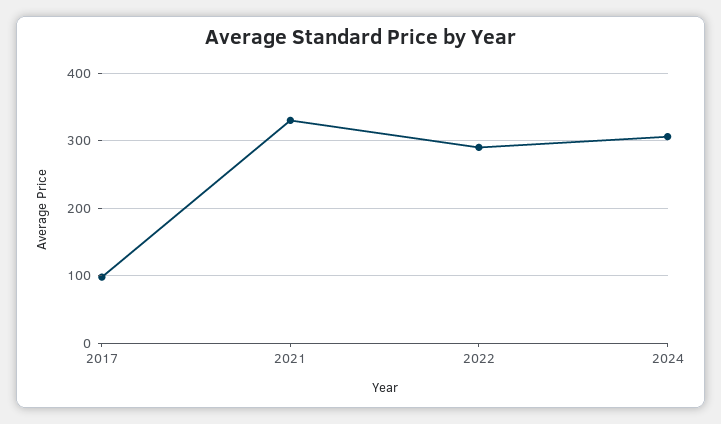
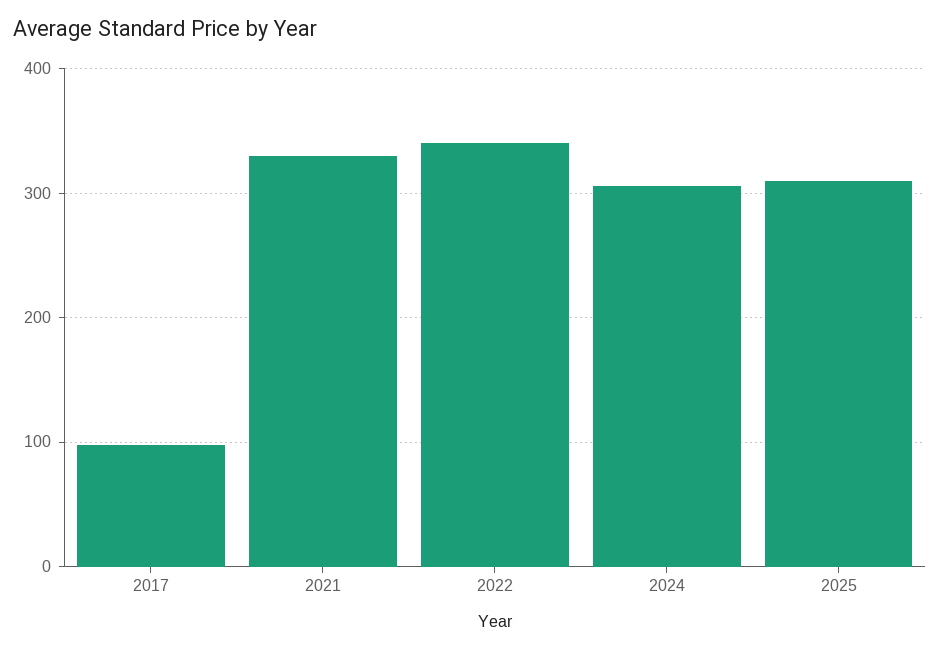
2022: 290 -> 340
2025: none -> 310

